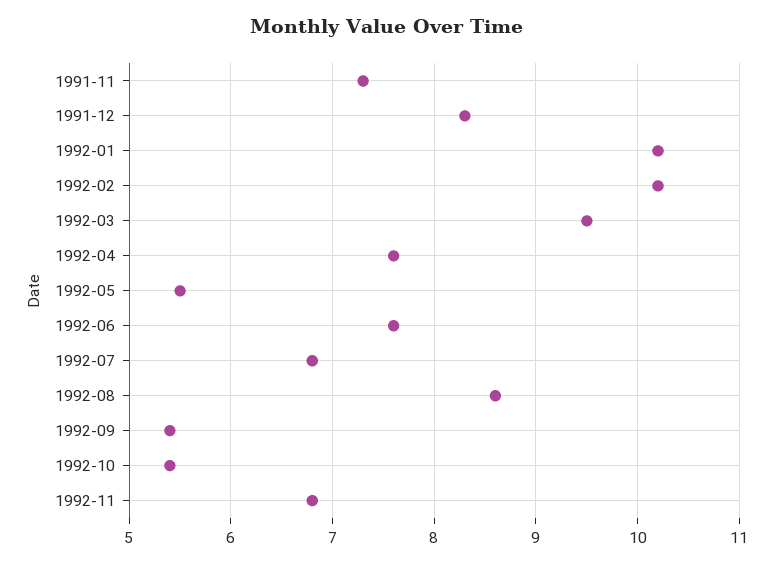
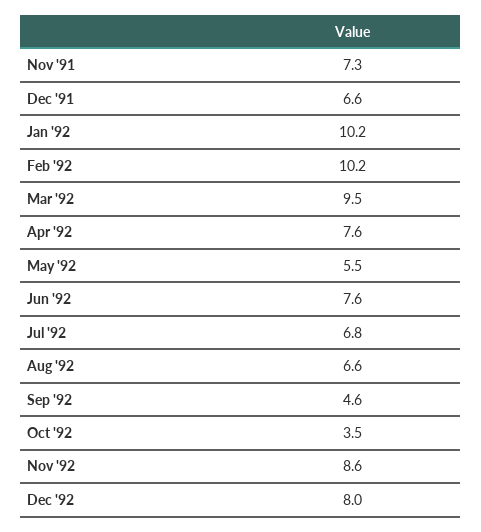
1991-12: 8.3 -> 6.6
1992-08: 8.6 -> 6.6
1992-09: 5.4 -> 4.6
1992-10: 5.4 -> 3.5
1992-11: 6.8 -> 8.6
Dec '92: none -> 8

